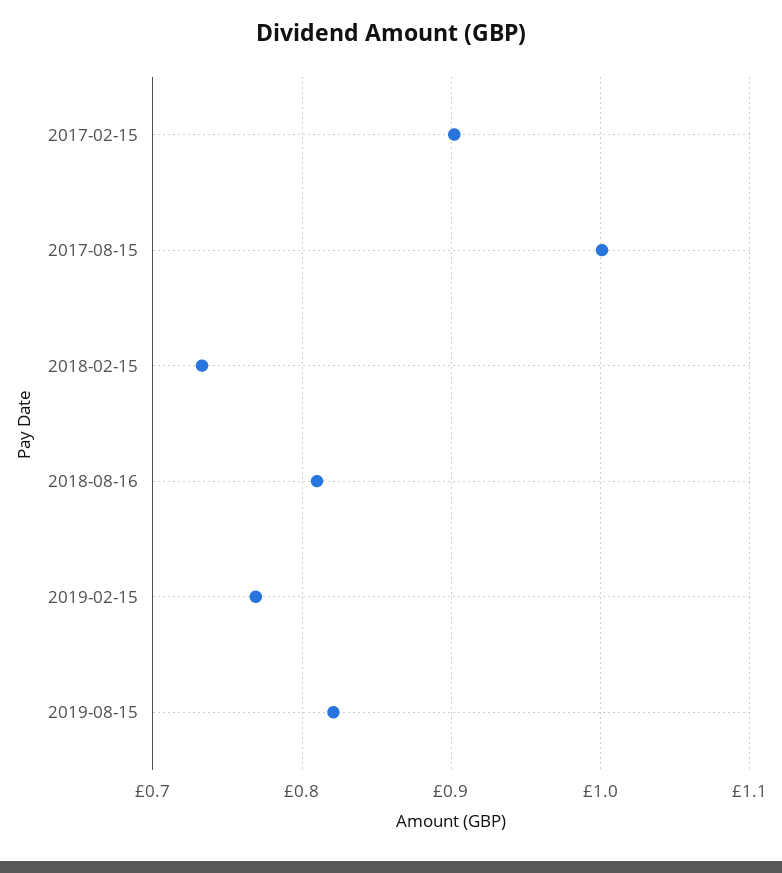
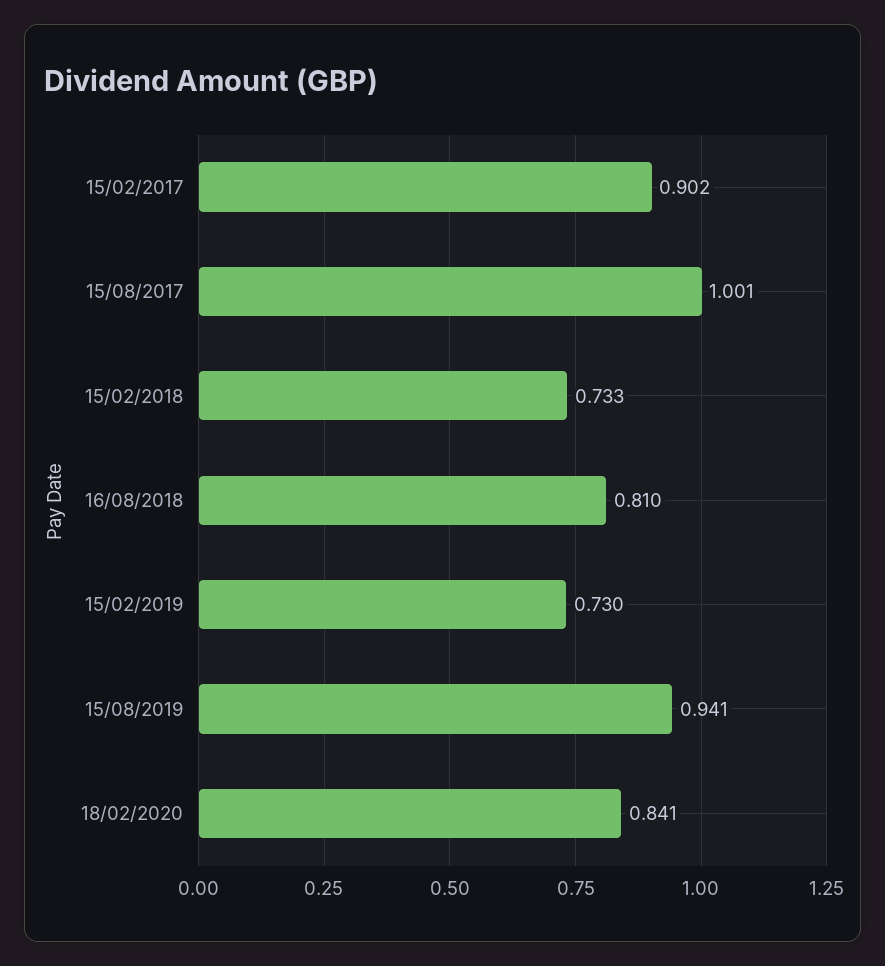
2019-02-15: 0.77 -> 0.73
2019-08-15: 0.82 -> 0.941
18/02/2020: none -> 0.841

